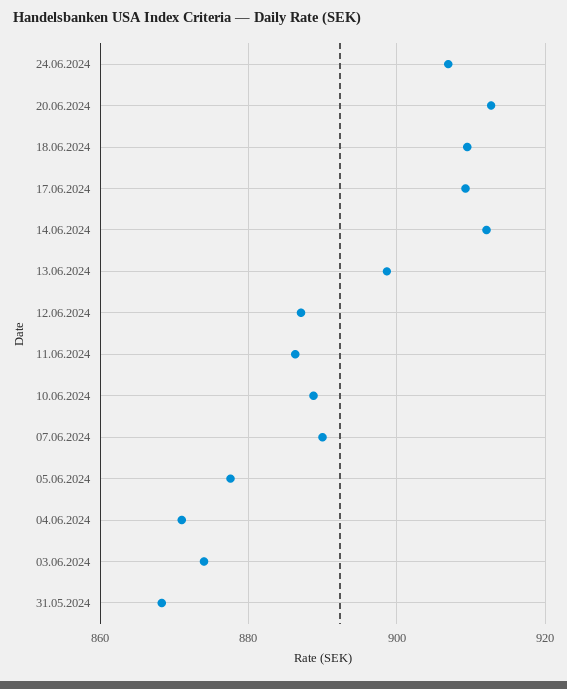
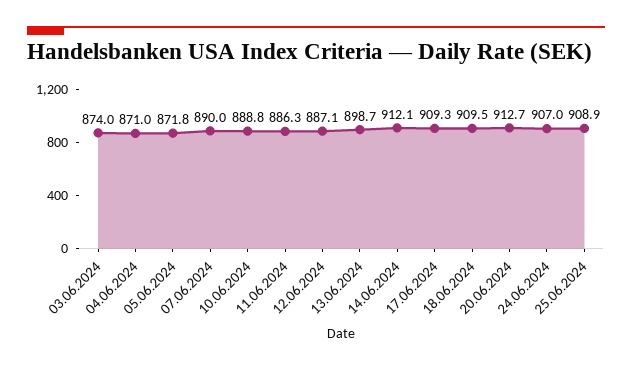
05.06.2024: 878 -> 871.8
31.05.2024: 868 -> none
25.06.2024: none -> 908.9

